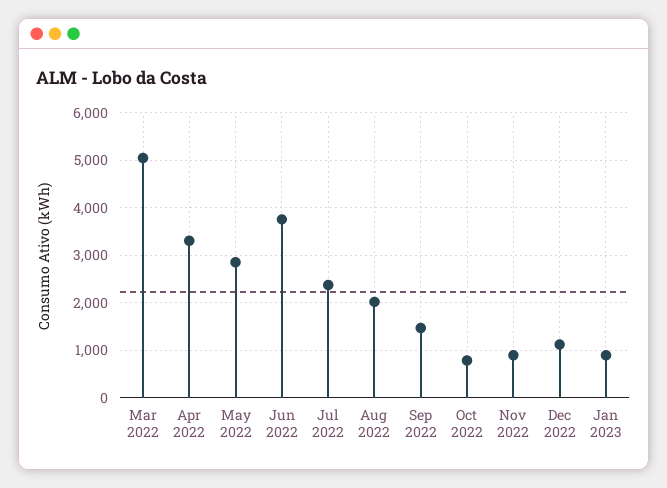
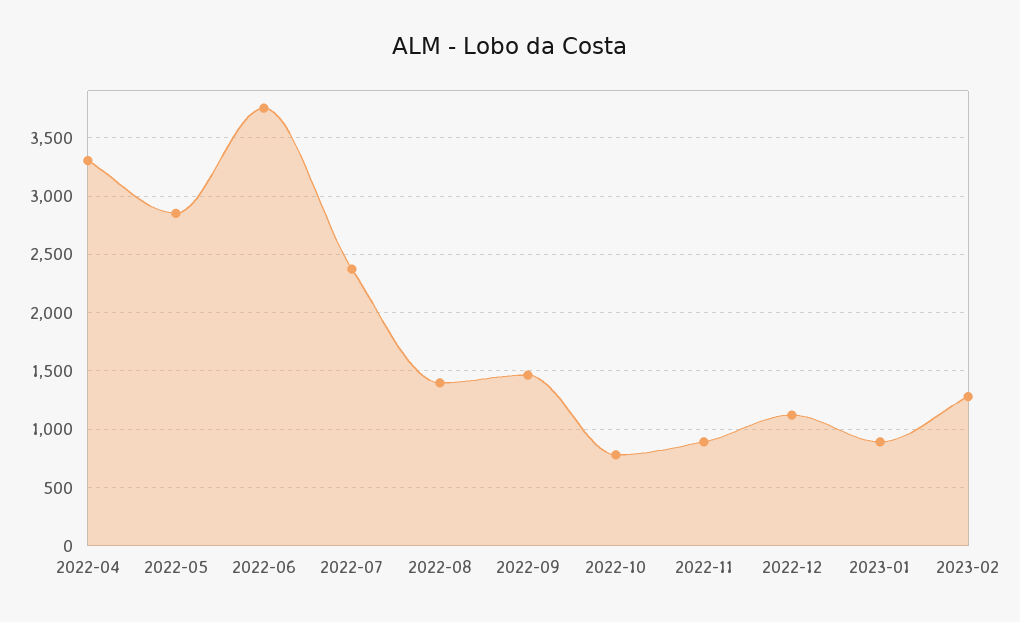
Mar 2022: 5000 -> none
Aug 2022: 2000 -> 1400
2023-02: none -> 1300

